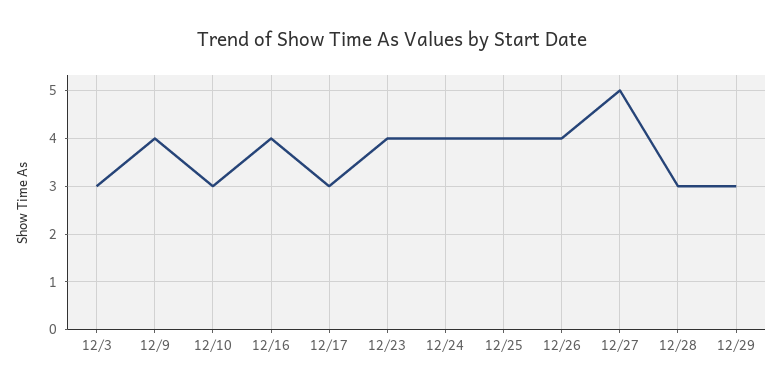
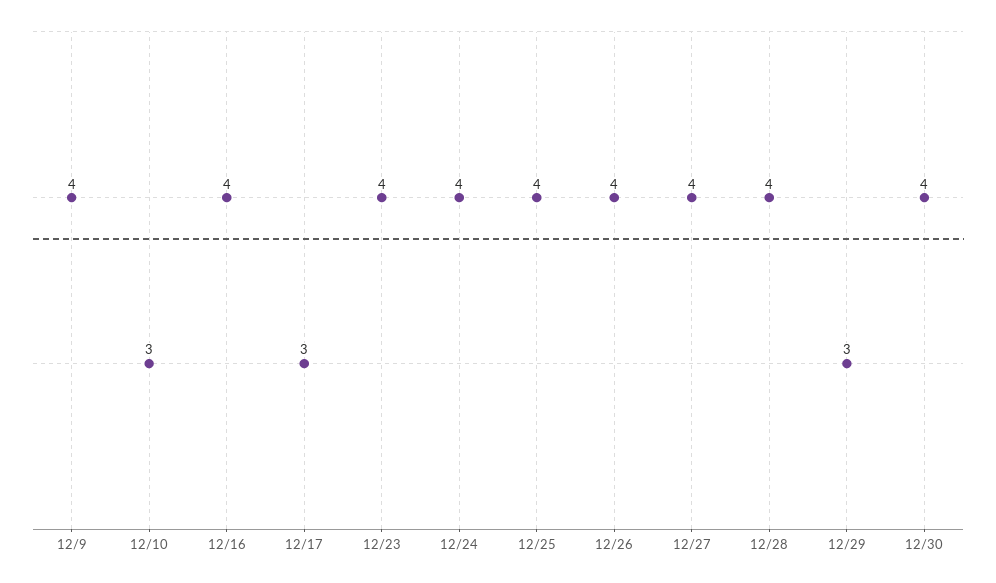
12/3: 3 -> none
12/27: 5 -> 4
12/28: 3 -> 4
12/30: none -> 4

